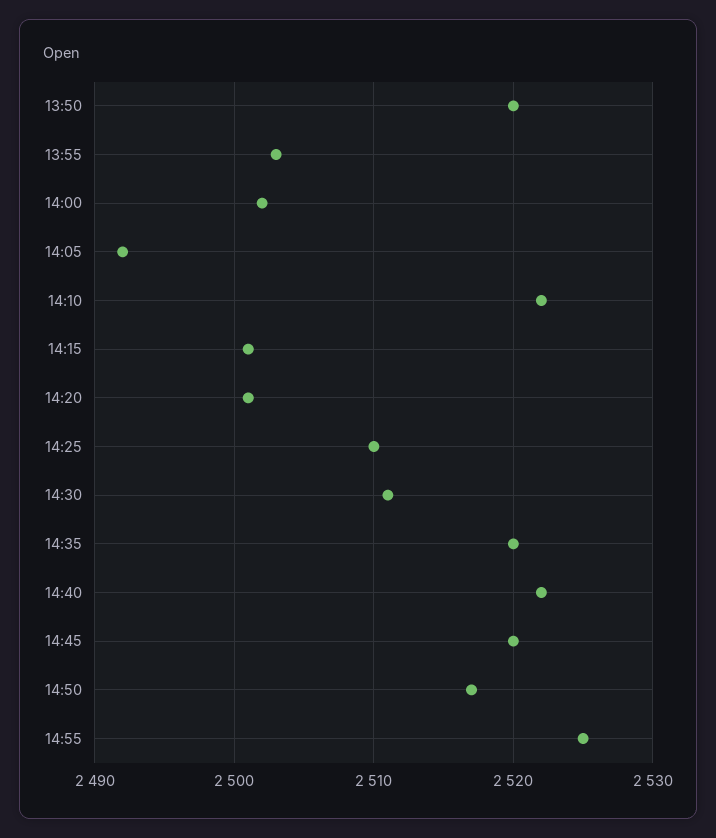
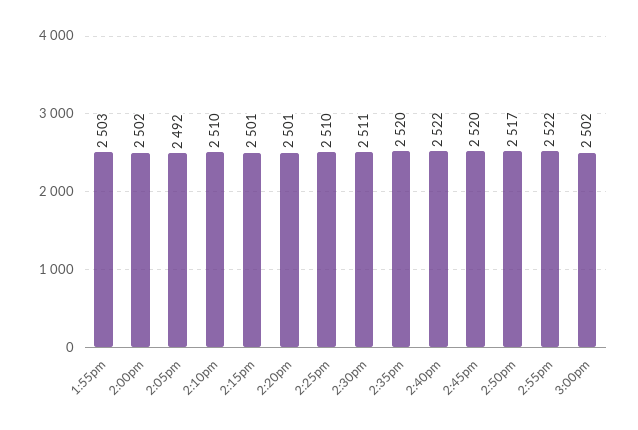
13:50: 2520 -> none
14:10: 2522 -> 2510
14:55: 2525 -> 2522
3:00pm: none -> 2502

